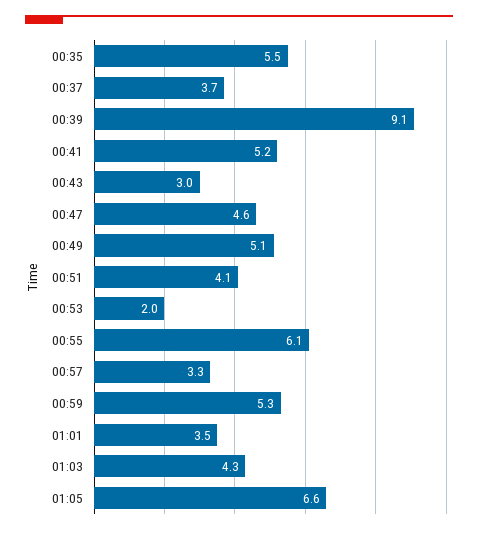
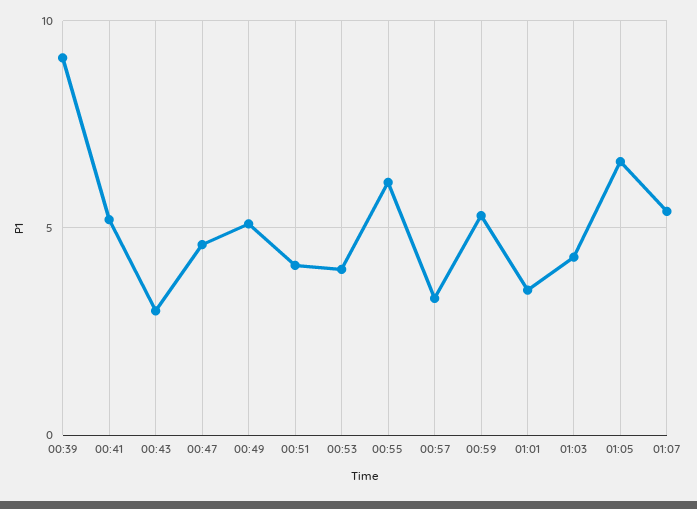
00:35: 5.5 -> none
00:37: 3.7 -> none
00:53: 2 -> 4
01:07: none -> 5.5

